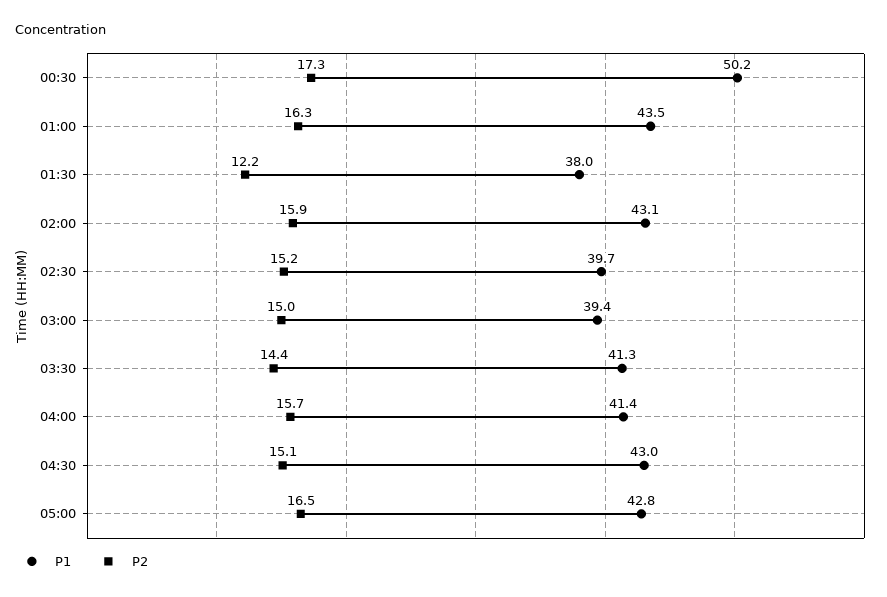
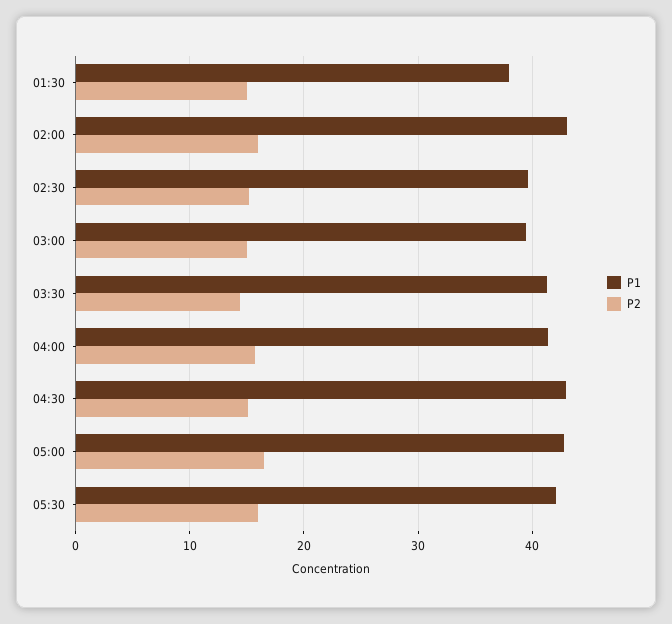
P1, 00:30: 50.2 -> none
P2, 00:30: 17.3 -> none
P1, 01:00: 43.5 -> none
P2, 01:00: 16.3 -> none
P2, 01:30: 12.2 -> 15
P1, 05:30: none -> 42
P2, 05:30: none -> 16

